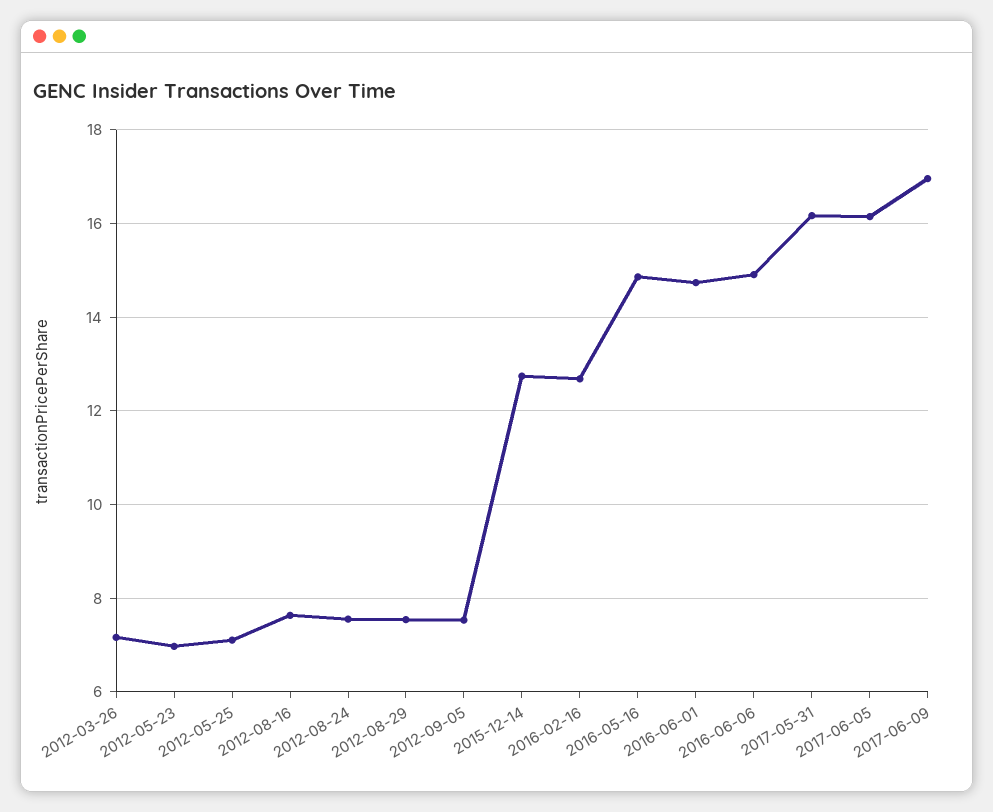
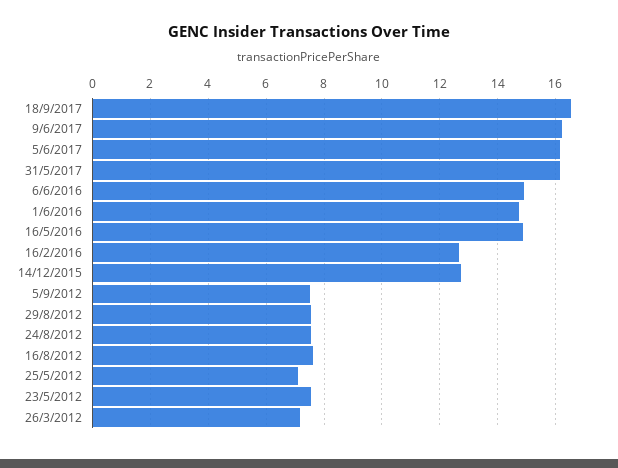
2012-05-23: 7 -> 7.5
2017-06-09: 17 -> 16.25
18/9/2017: none -> 16.5

